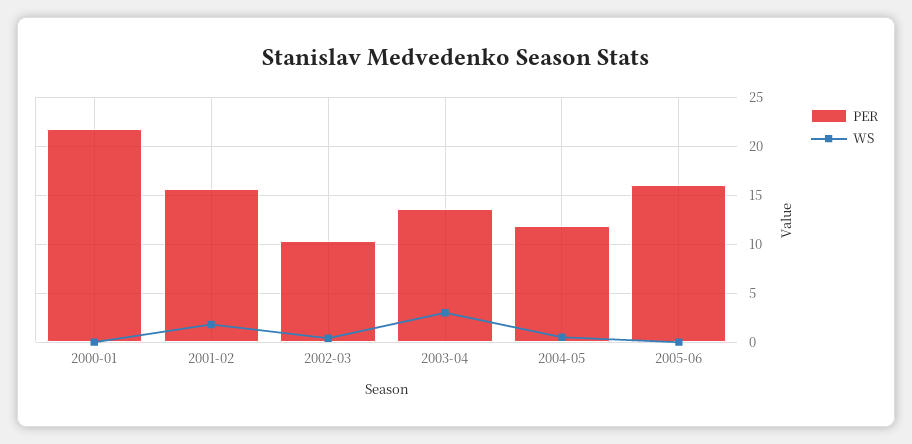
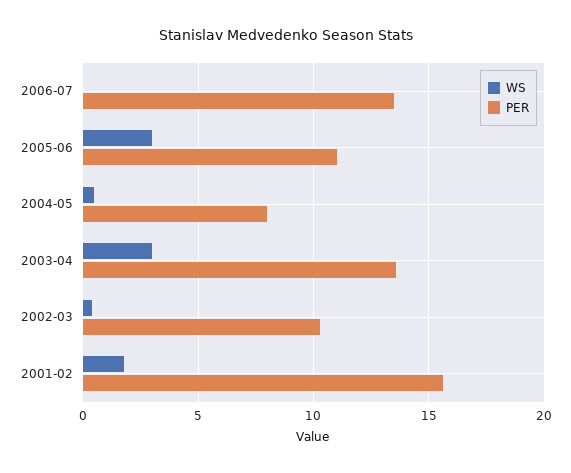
PER, 2000-01: 22 -> none
WS, 2000-01: 0 -> none
PER, 2004-05: 12 -> 8
PER, 2005-06: 16 -> 11
WS, 2005-06: 0 -> 3
WS, 2006-07: none -> 0
PER, 2006-07: none -> 13.5

